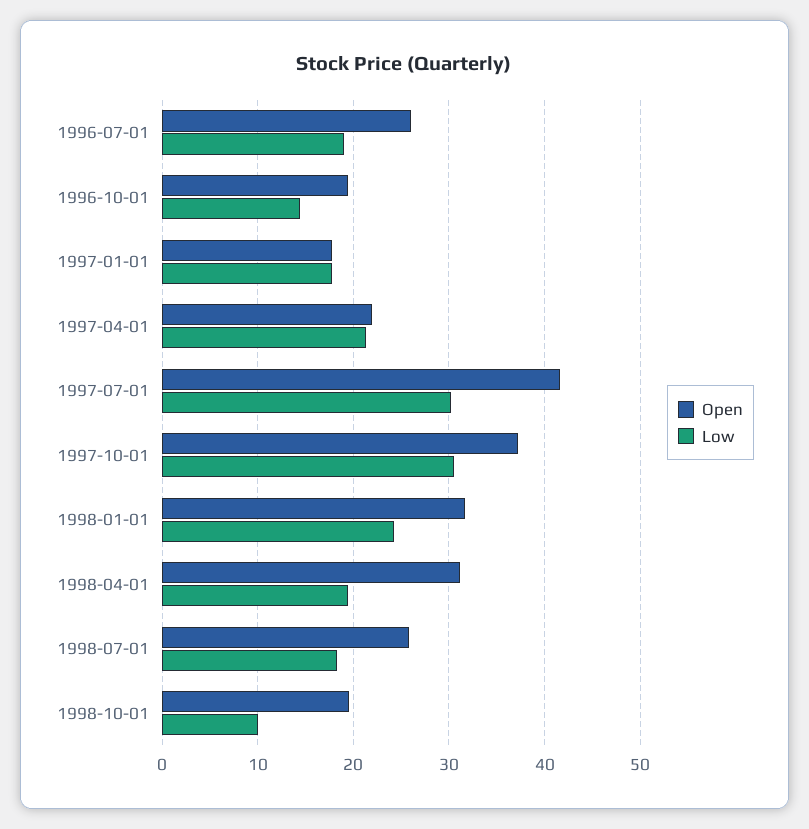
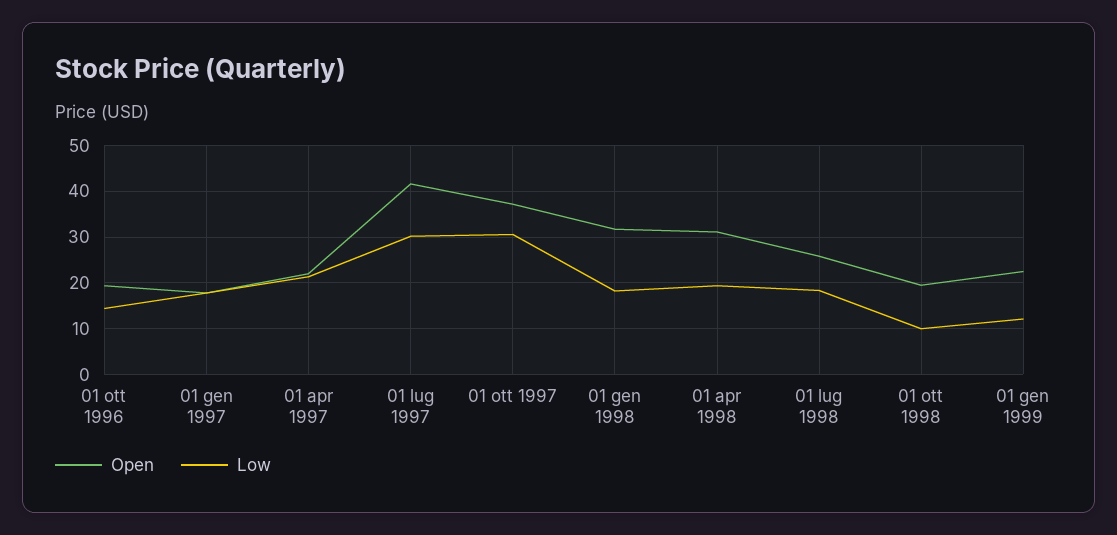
Open, 1996-07-01: 26 -> none
Low, 1996-07-01: 19 -> none
Low, 1998-01-01: 24 -> 18
Open, 01 gen 1999: none -> 22
Low, 01 gen 1999: none -> 12

